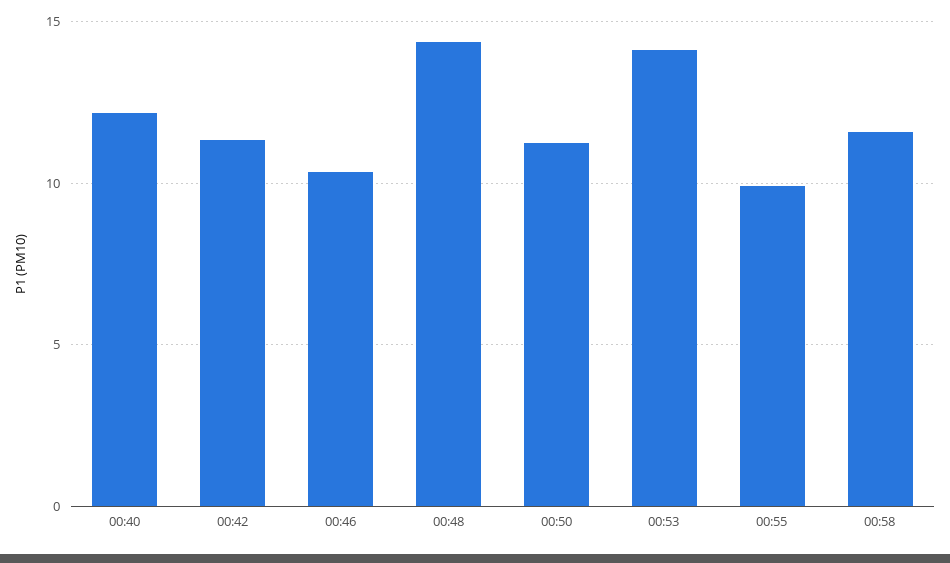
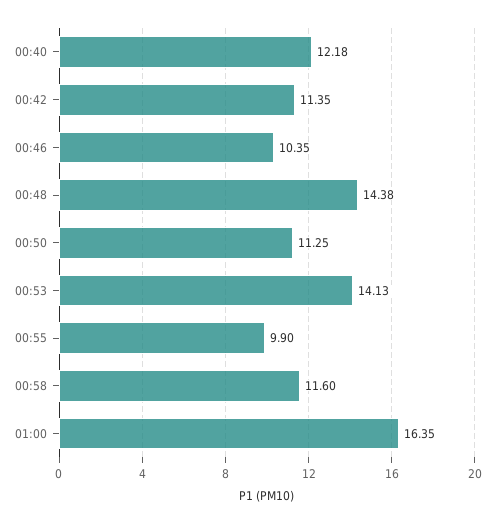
01:00: none -> 16.35

